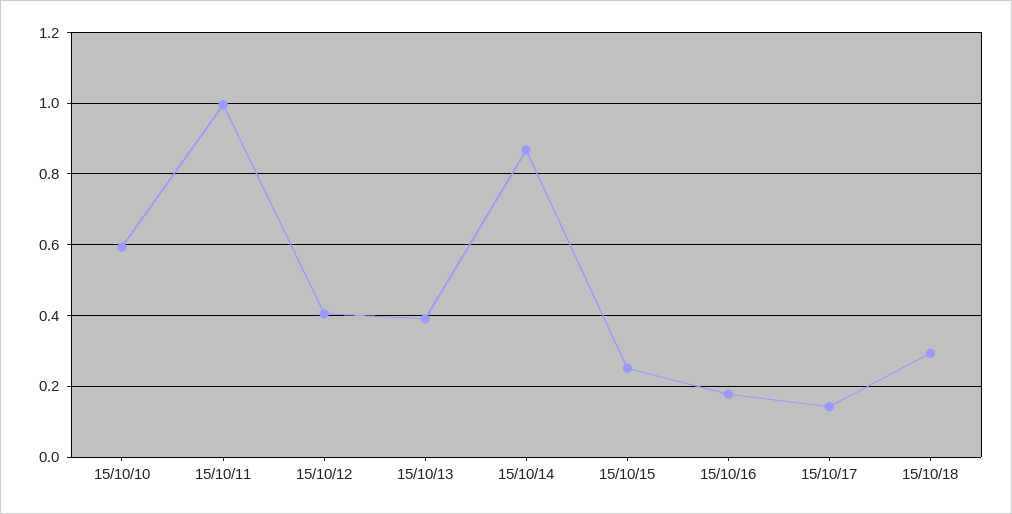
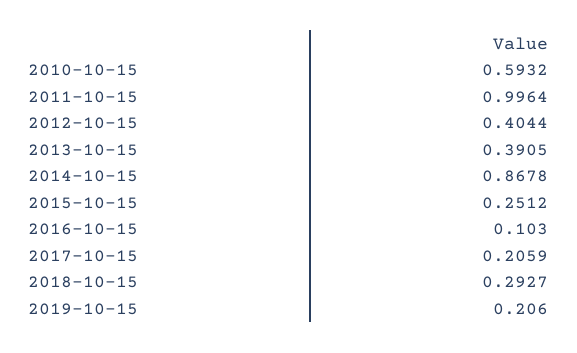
15/10/16: 0.18 -> 0.103
15/10/17: 0.14 -> 0.2059
2019-10-15: none -> 0.206

